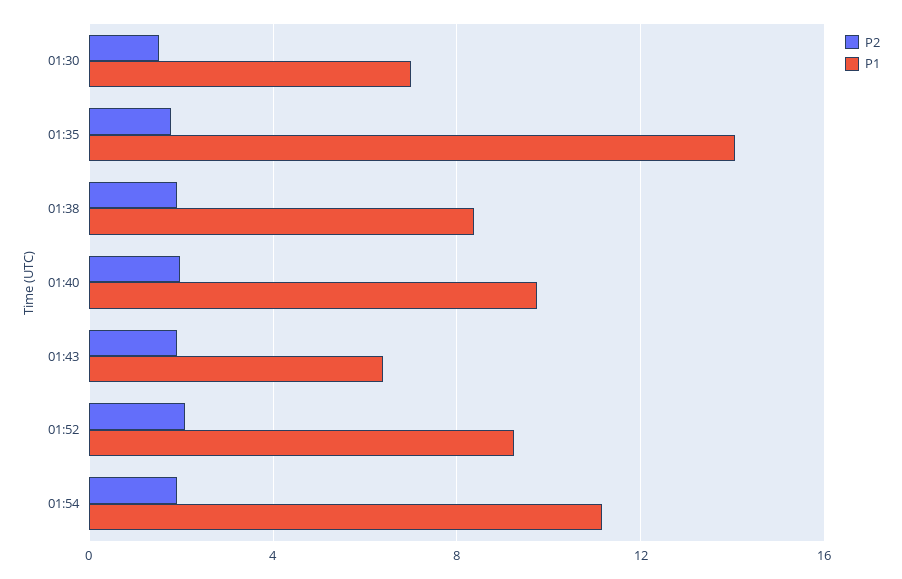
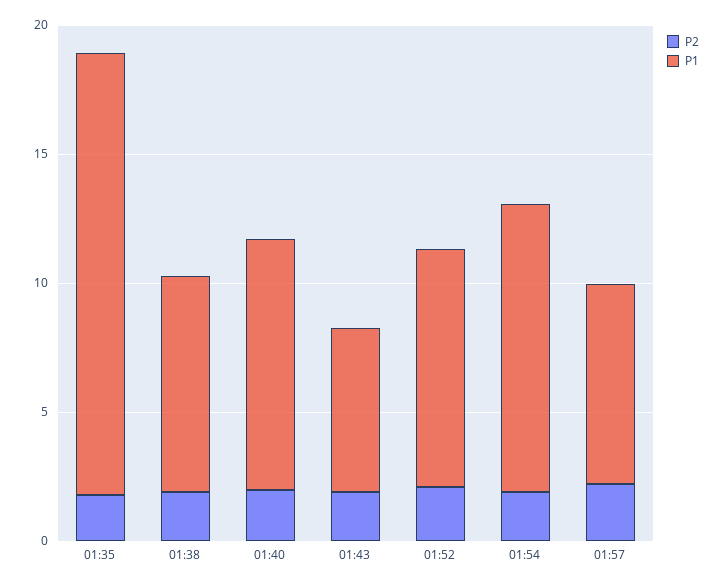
P2, 01:30: 1.5 -> none
P1, 01:30: 7 -> none
P1, 01:35: 14 -> 17
P2, 01:57: none -> 2
P1, 01:57: none -> 8

